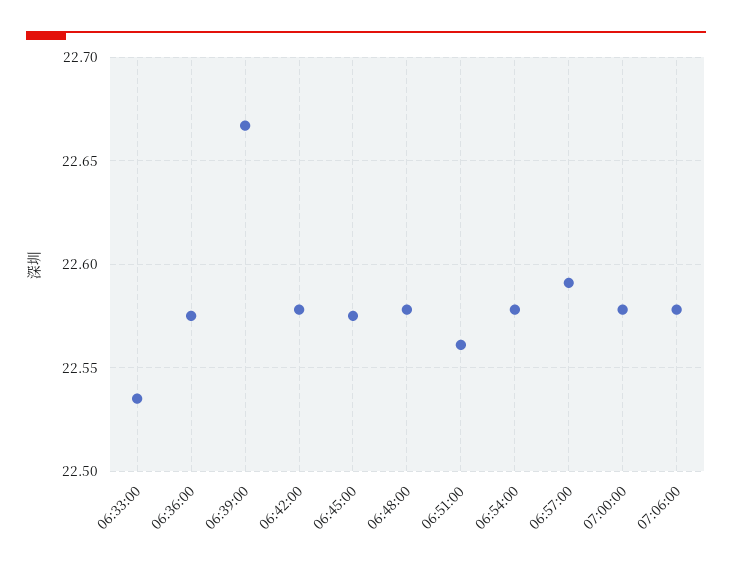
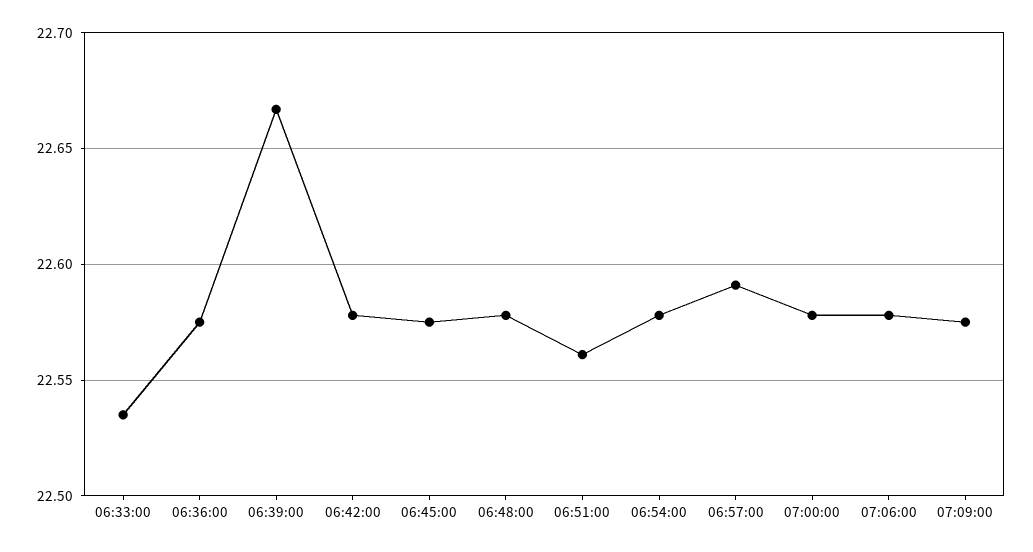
07:09:00: none -> 22.575

